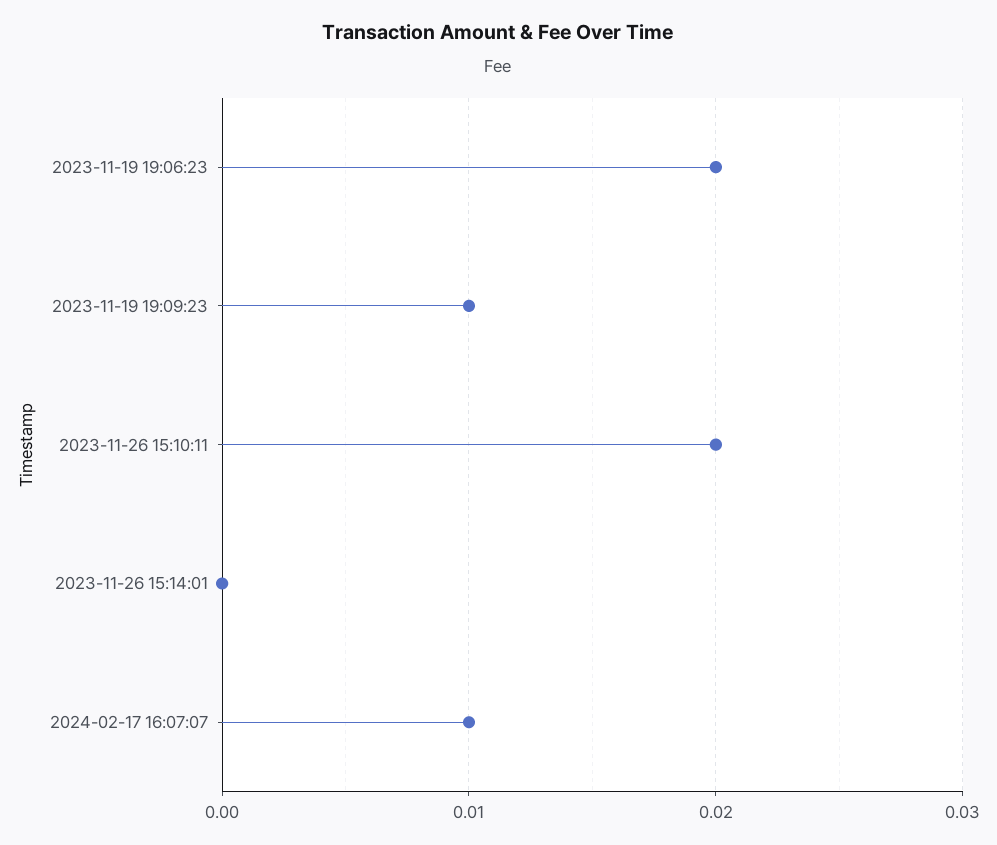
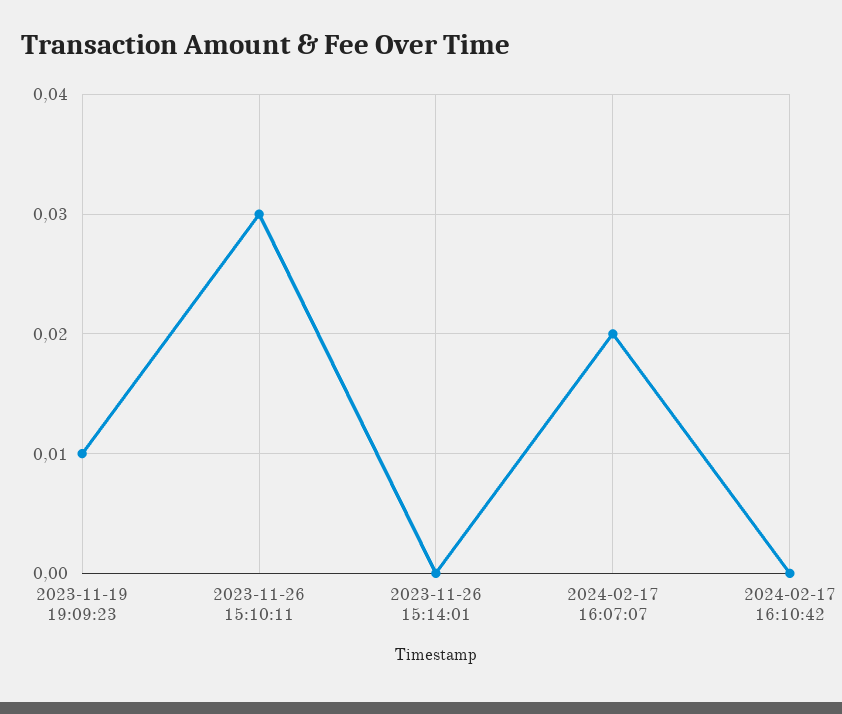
2023-11-19 19:06:23: 0.02 -> none
2023-11-26 15:10:11: 0.02 -> 0.03
2024-02-17 16:07:07: 0.01 -> 0.02
2024-02-17 16:10:42: none -> 0

